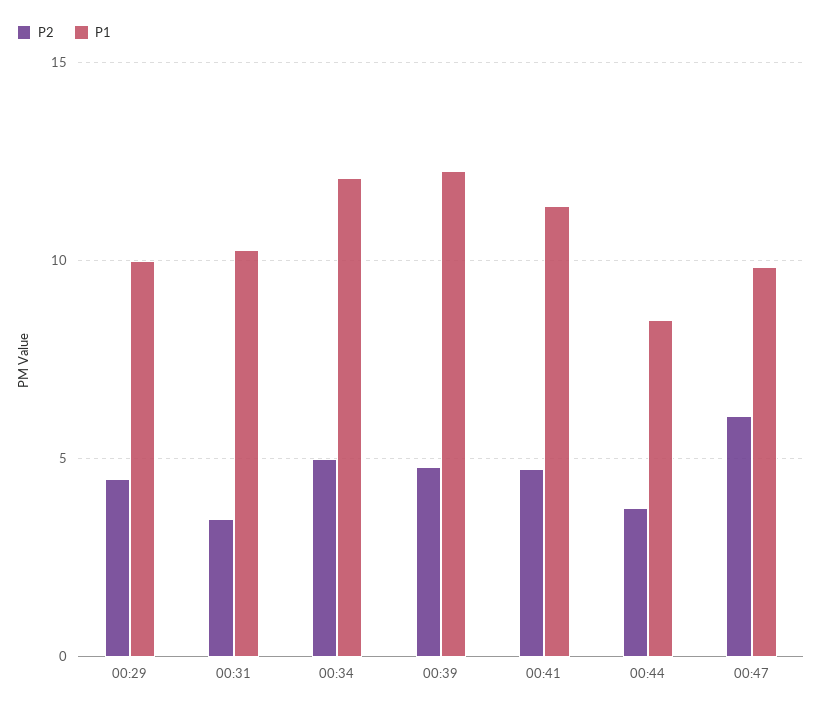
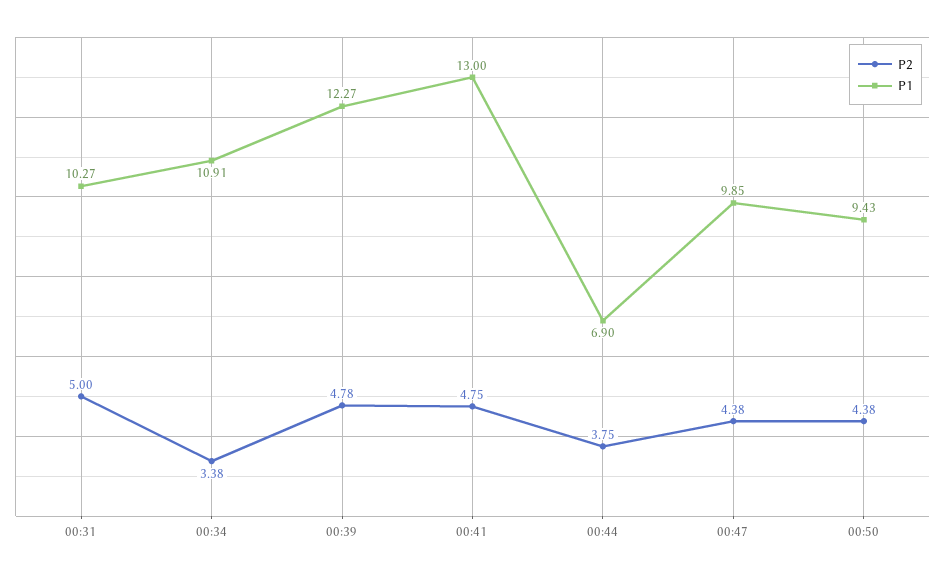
P2, 00:29: 4.5 -> none
P1, 00:29: 10 -> none
P2, 00:31: 3.5 -> 5
P2, 00:34: 5 -> 3.38
P1, 00:34: 12 -> 10.91
P1, 00:41: 11.5 -> 13
P1, 00:44: 8.5 -> 6.9
P2, 00:47: 6 -> 4.38
P2, 00:50: none -> 4.38
P1, 00:50: none -> 9.43

